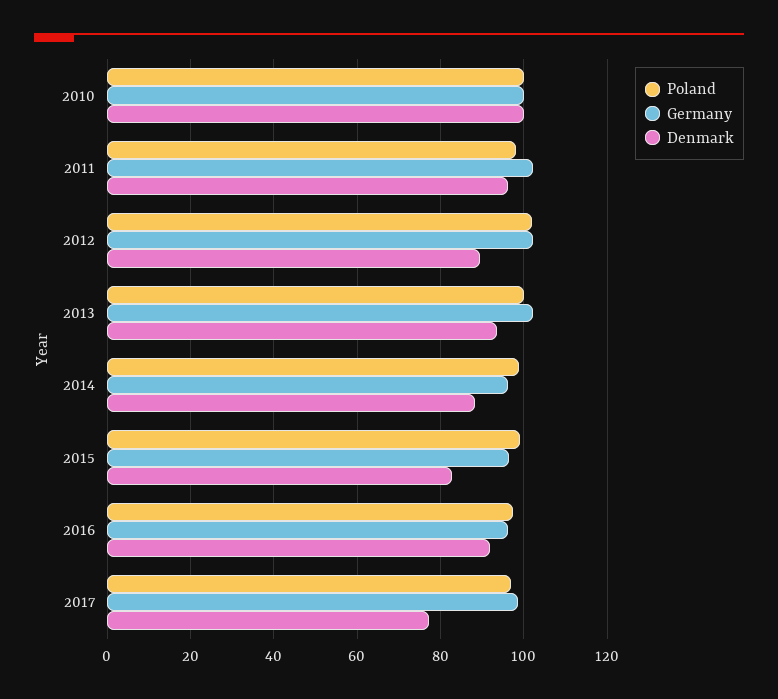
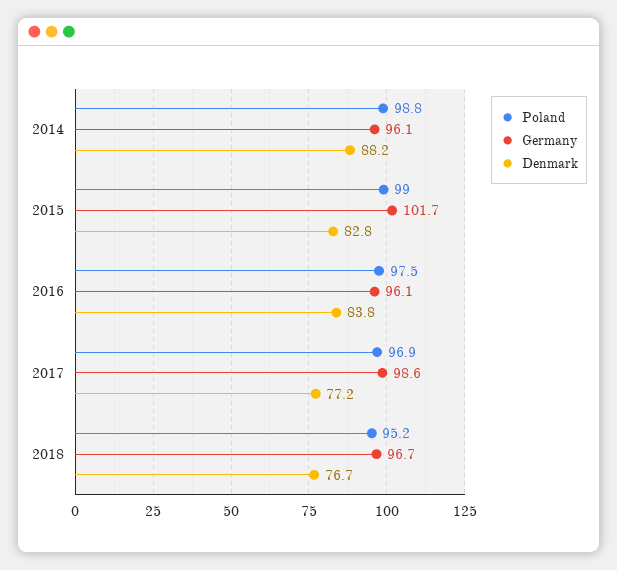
Poland, 2010: 100 -> none
Germany, 2010: 100 -> none
Denmark, 2010: 100 -> none
Poland, 2011: 98 -> none
Germany, 2011: 102 -> none
Denmark, 2011: 96 -> none
Poland, 2012: 102 -> none
Germany, 2012: 102 -> none
Denmark, 2012: 90 -> none
Poland, 2013: 100 -> none
Germany, 2013: 102 -> none
Denmark, 2013: 94 -> none
Germany, 2015: 96 -> 101.7
Denmark, 2016: 92 -> 83.8
Poland, 2018: none -> 95.2
Germany, 2018: none -> 96.7
Denmark, 2018: none -> 76.7

